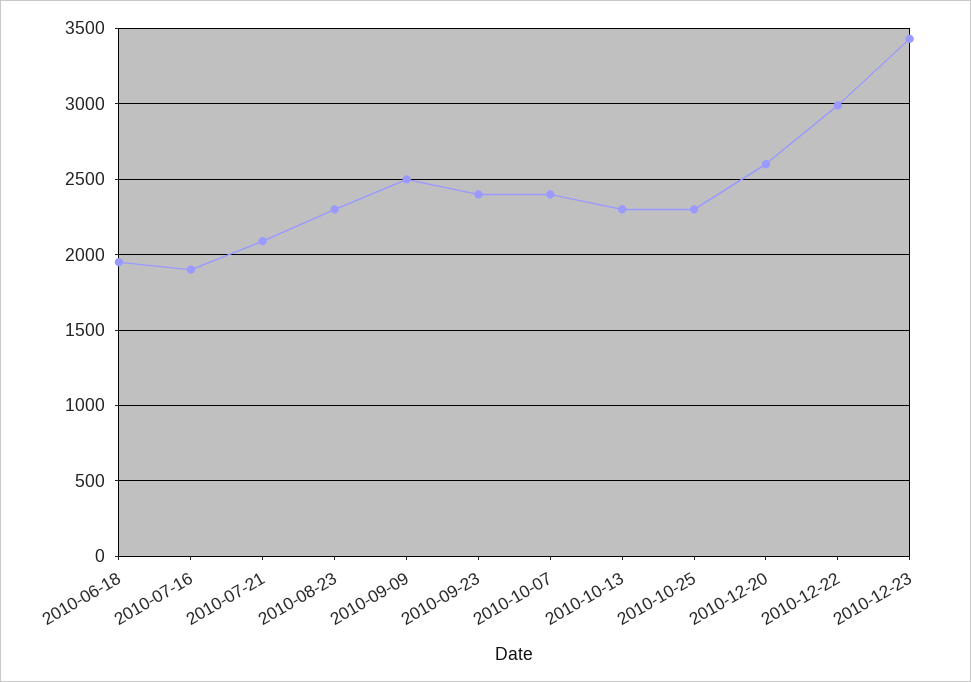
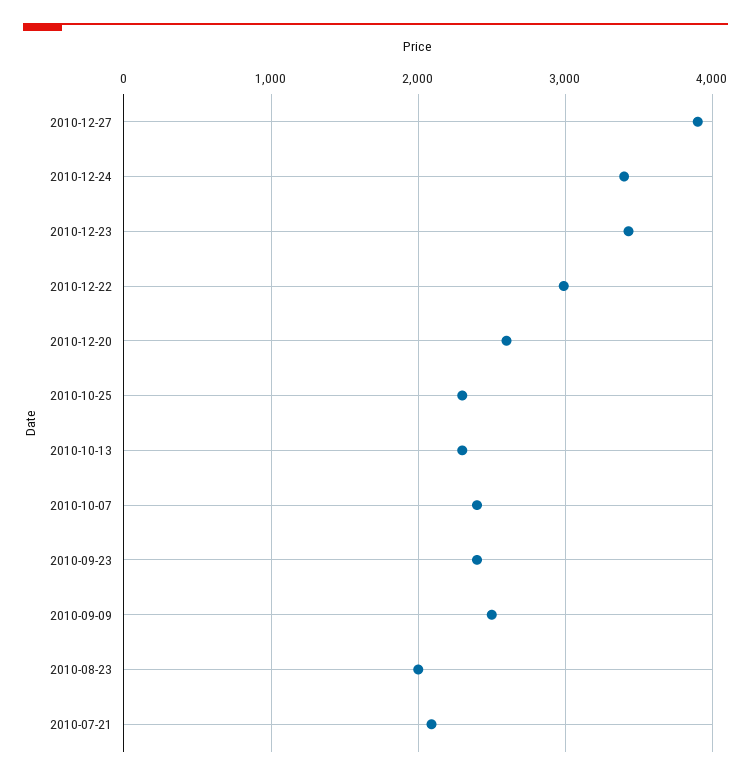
2010-06-18: 1950 -> none
2010-07-16: 1900 -> none
2010-08-23: 2300 -> 2000
2010-12-27: none -> 3900
2010-12-24: none -> 3400

